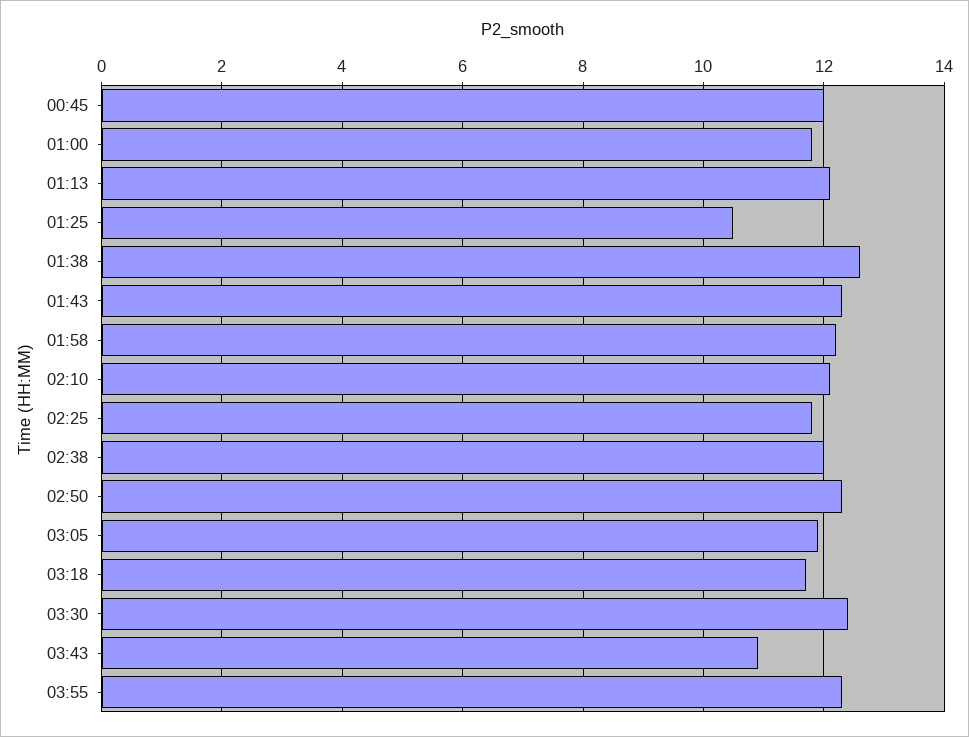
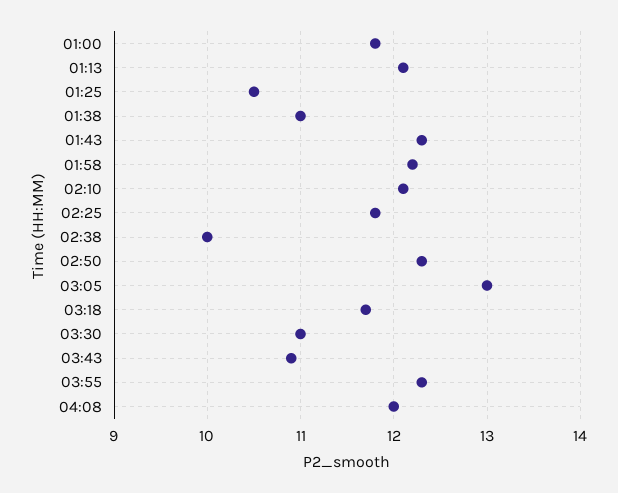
00:45: 12 -> none
01:38: 12.5 -> 11
02:38: 12 -> 10
03:05: 12 -> 13
03:30: 12.5 -> 11
04:08: none -> 12

